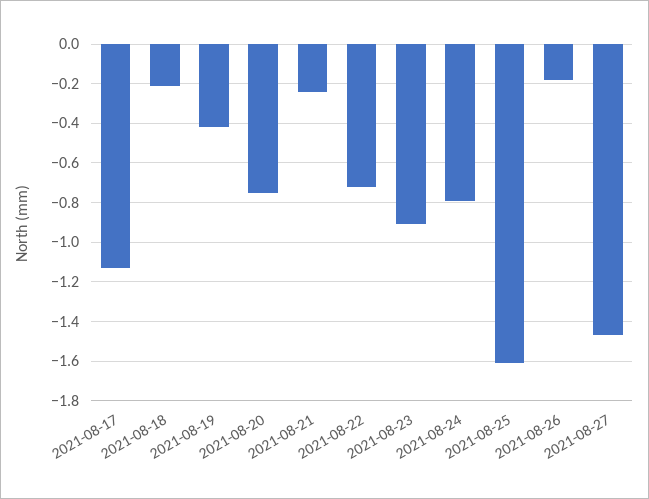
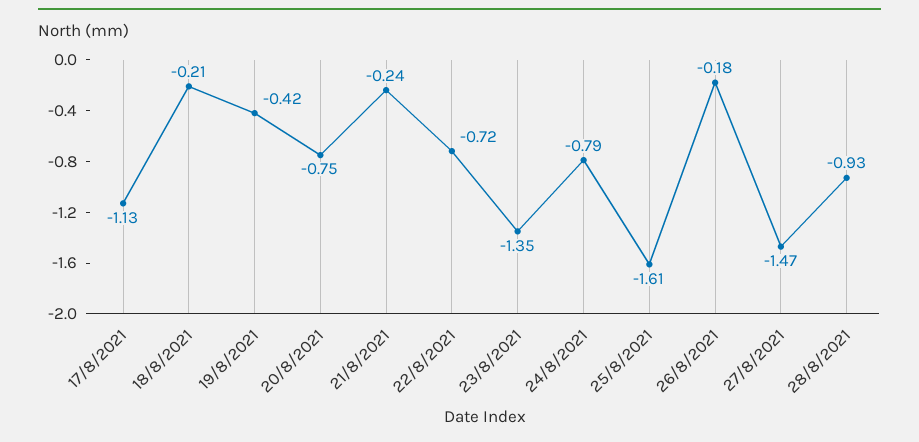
2021-08-23: -0.9 -> -1.35
28/8/2021: none -> -0.93

